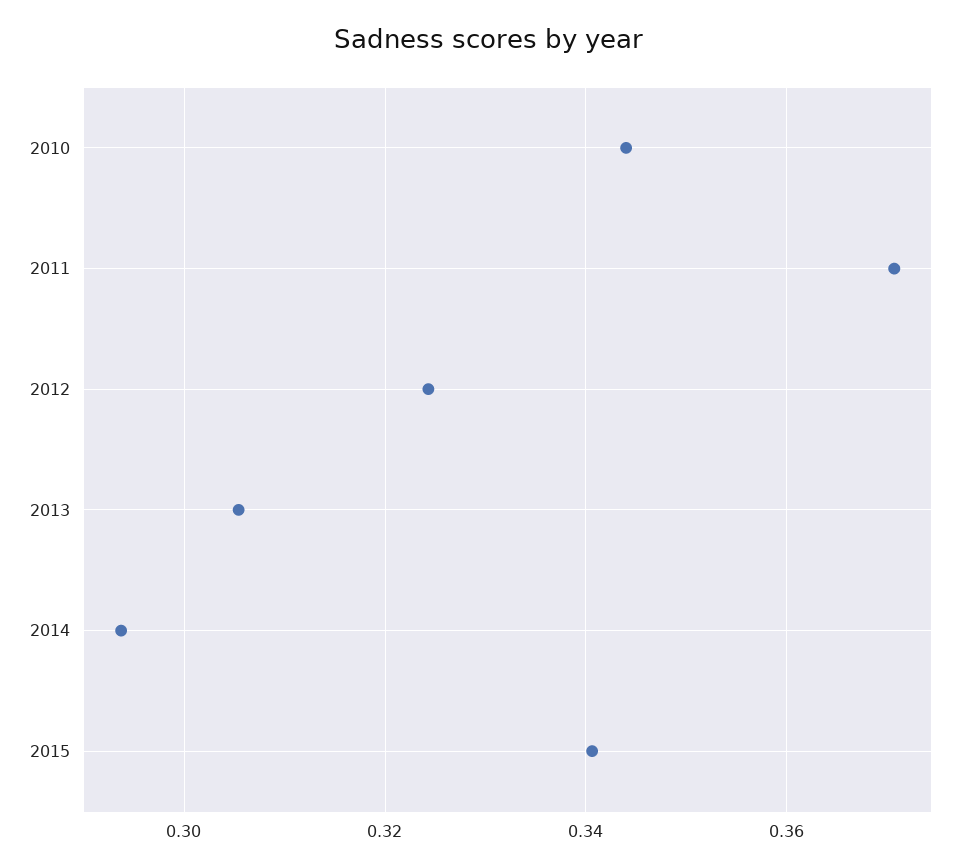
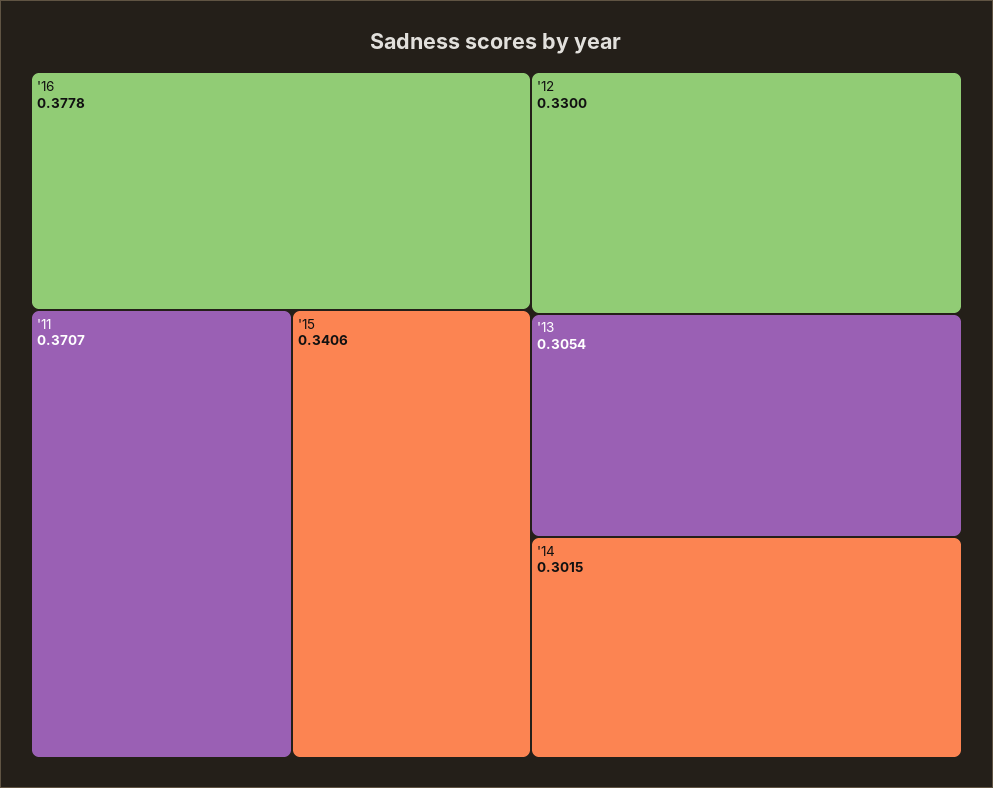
2010: 0.344 -> none
2012: 0.324 -> 0.33
2014: 0.294 -> 0.3015
'16: none -> 0.3778

